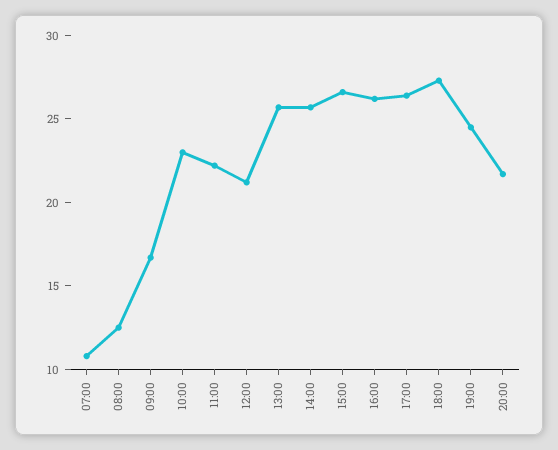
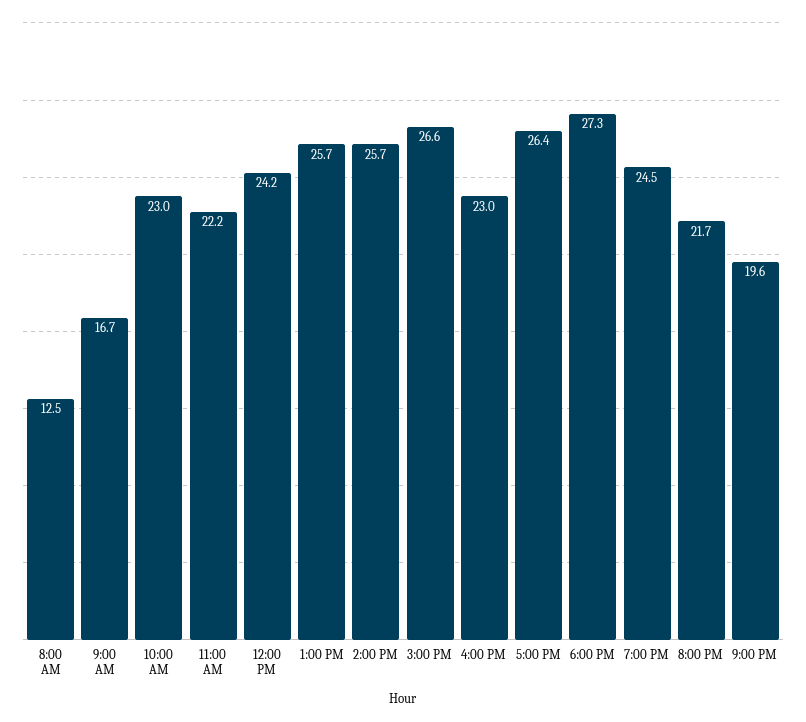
07:00: 11 -> none
12:00: 21 -> 24.2
16:00: 26 -> 23
9:00 PM: none -> 19.6

